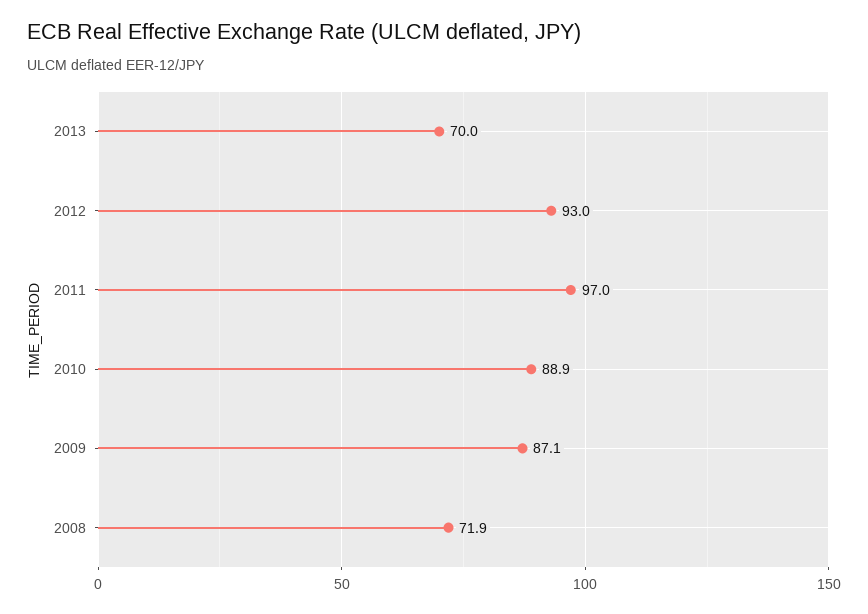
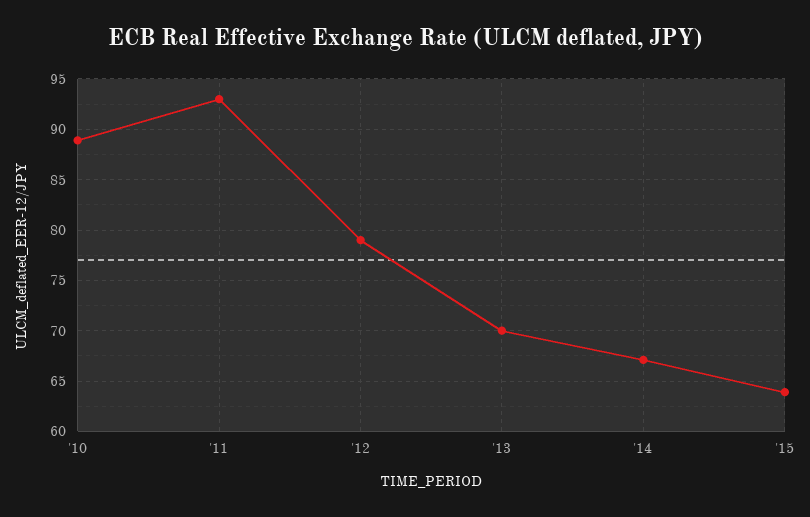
2012: 93 -> 79
2011: 97 -> 93
2009: 87.1 -> none
2008: 71.9 -> none
'14: none -> 67
'15: none -> 64

